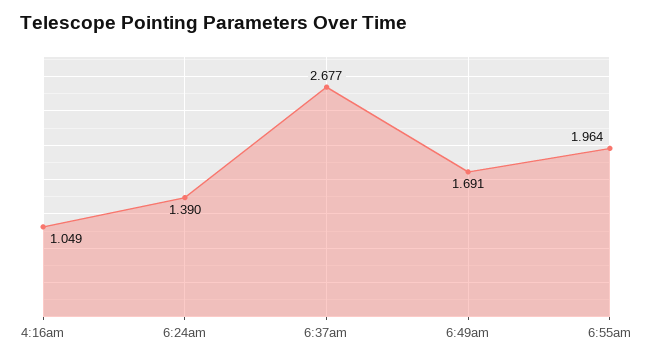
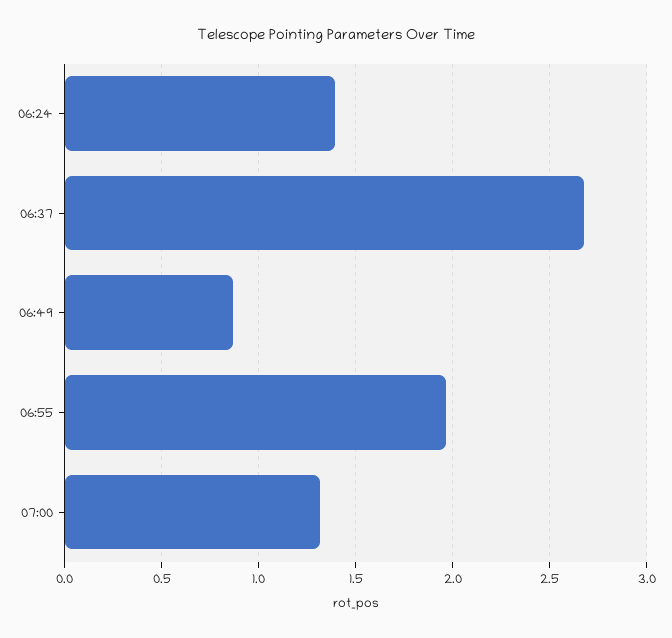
4:16am: 1.049 -> none
6:49am: 1.691 -> 0.85
07:00: none -> 1.3

